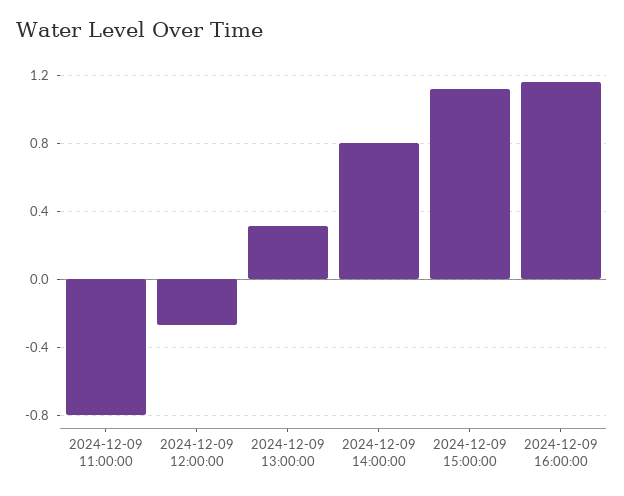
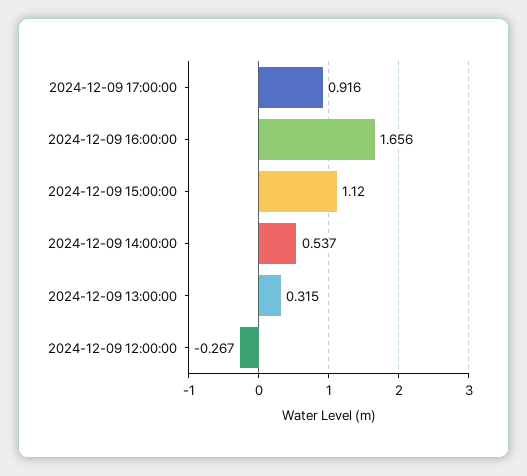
2024-12-09 11:00:00: -0.8 -> none
2024-12-09 14:00:00: 0.8 -> 0.537
2024-12-09 16:00:00: 1.15 -> 1.656
2024-12-09 17:00:00: none -> 0.916

